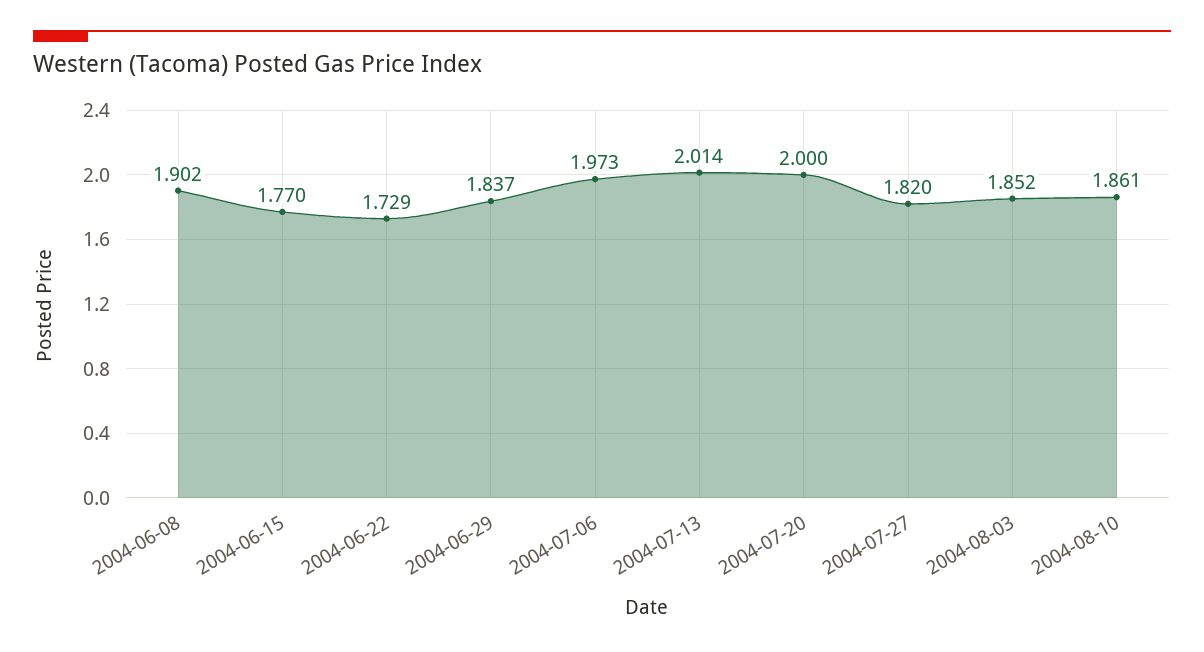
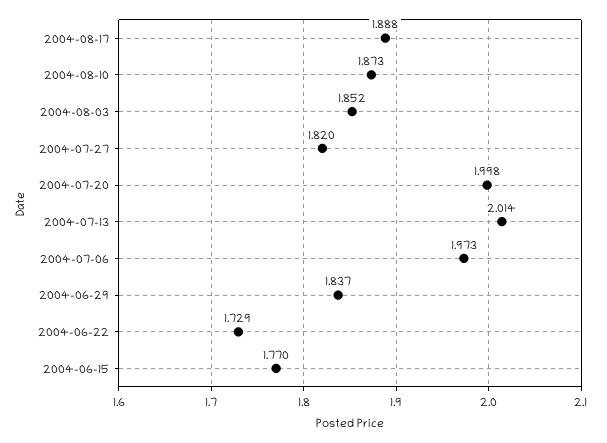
2004-06-08: 1.902 -> none
2004-07-20: 2 -> 1.998
2004-08-10: 1.861 -> 1.873
2004-08-17: none -> 1.888

